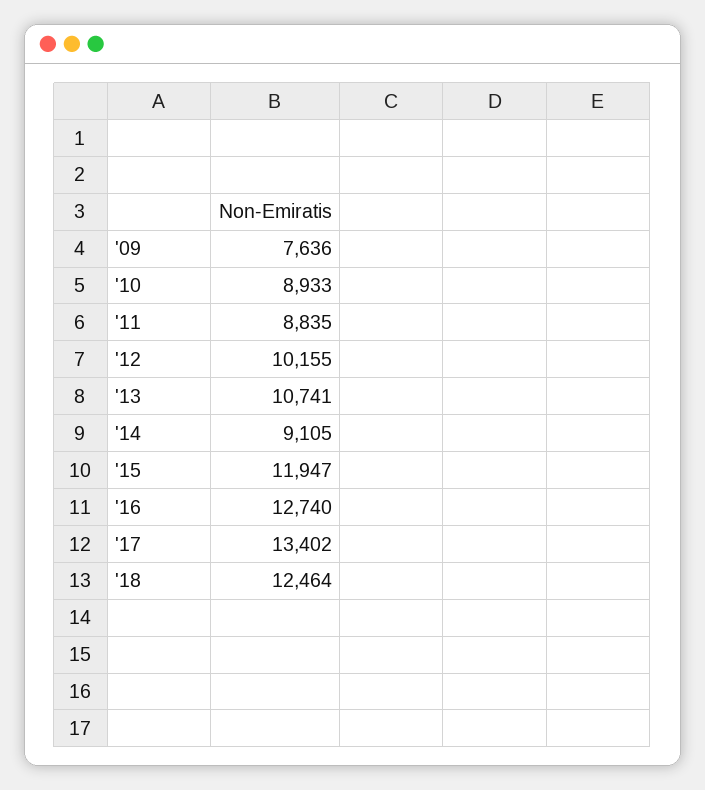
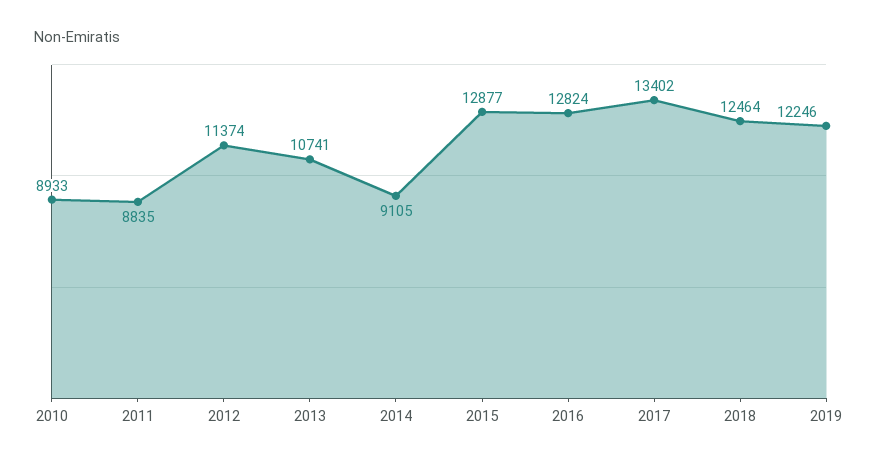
'09: 7636 -> none
'12: 10155 -> 11374
'15: 11947 -> 12877
'16: 12740 -> 12824
2019: none -> 12246

